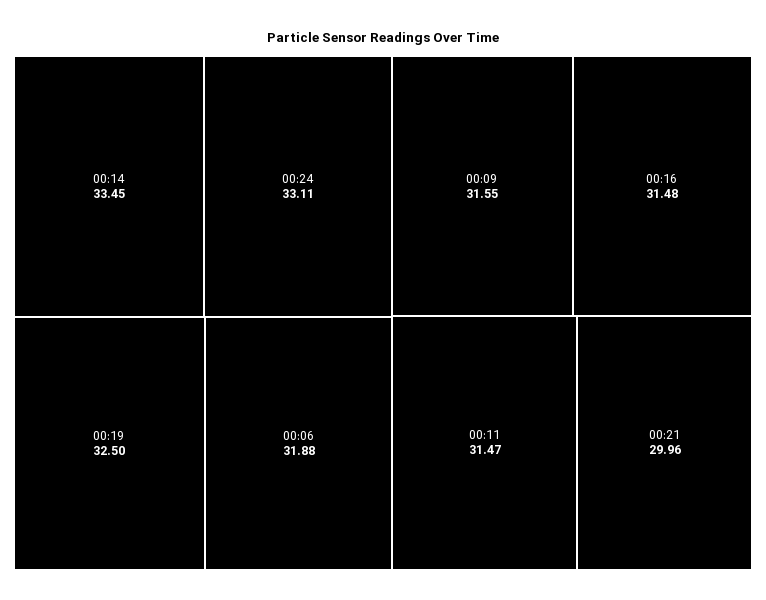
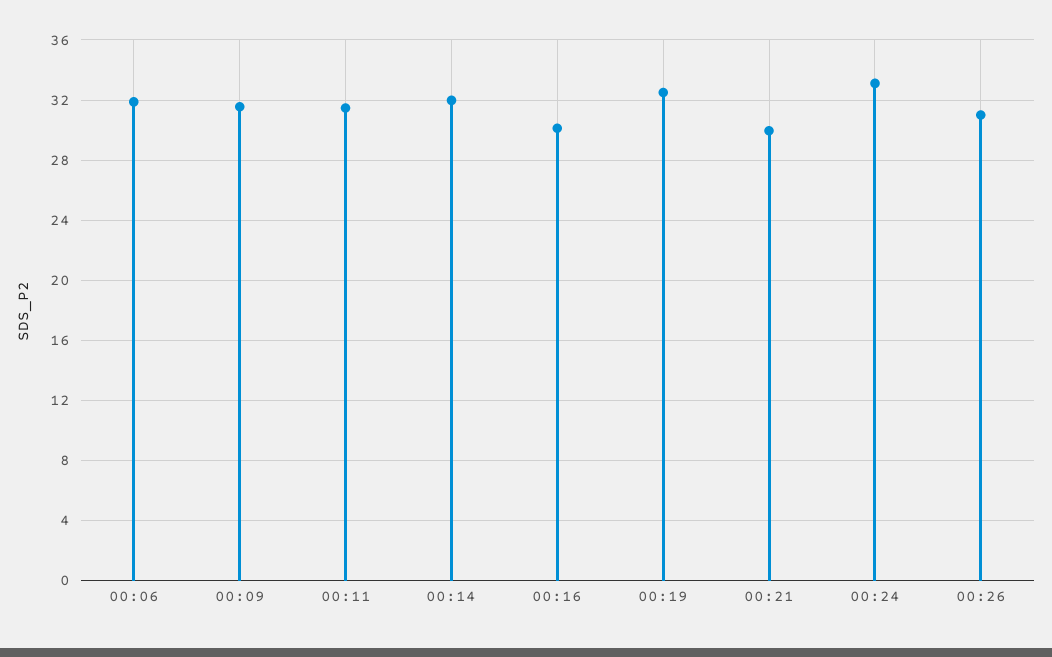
00:14: 33.45 -> 32
00:16: 31.48 -> 30
00:26: none -> 31

